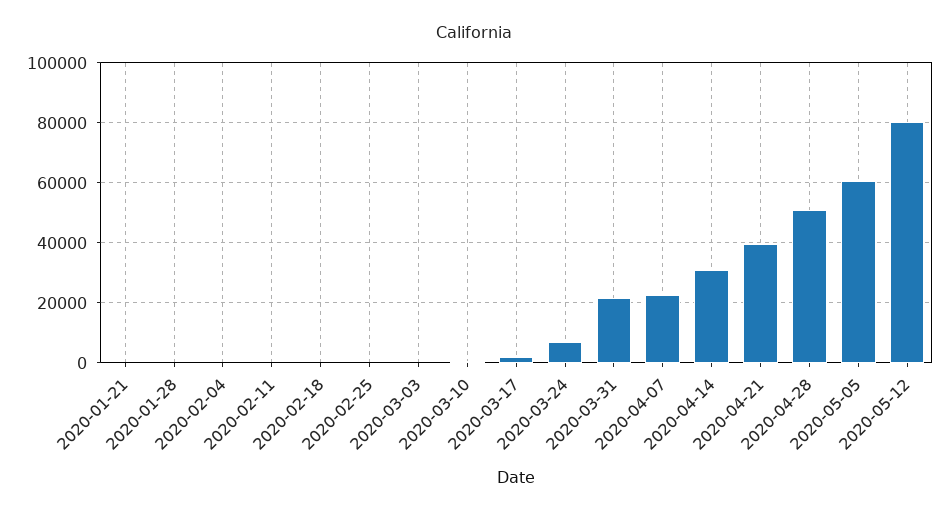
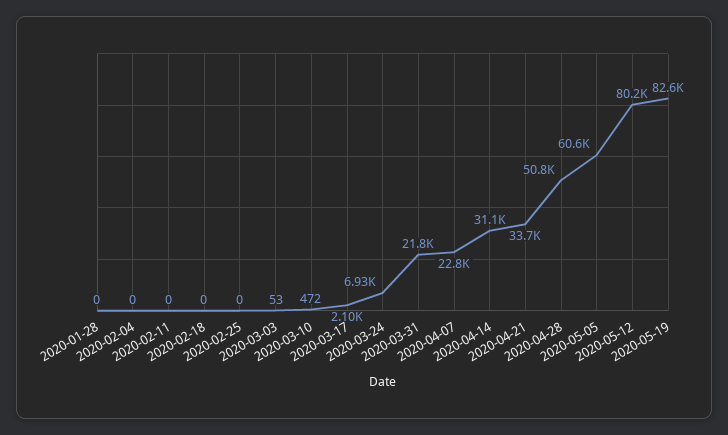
2020-01-21: 0 -> none
2020-04-21: 40000 -> 33700
2020-05-19: none -> 82600

